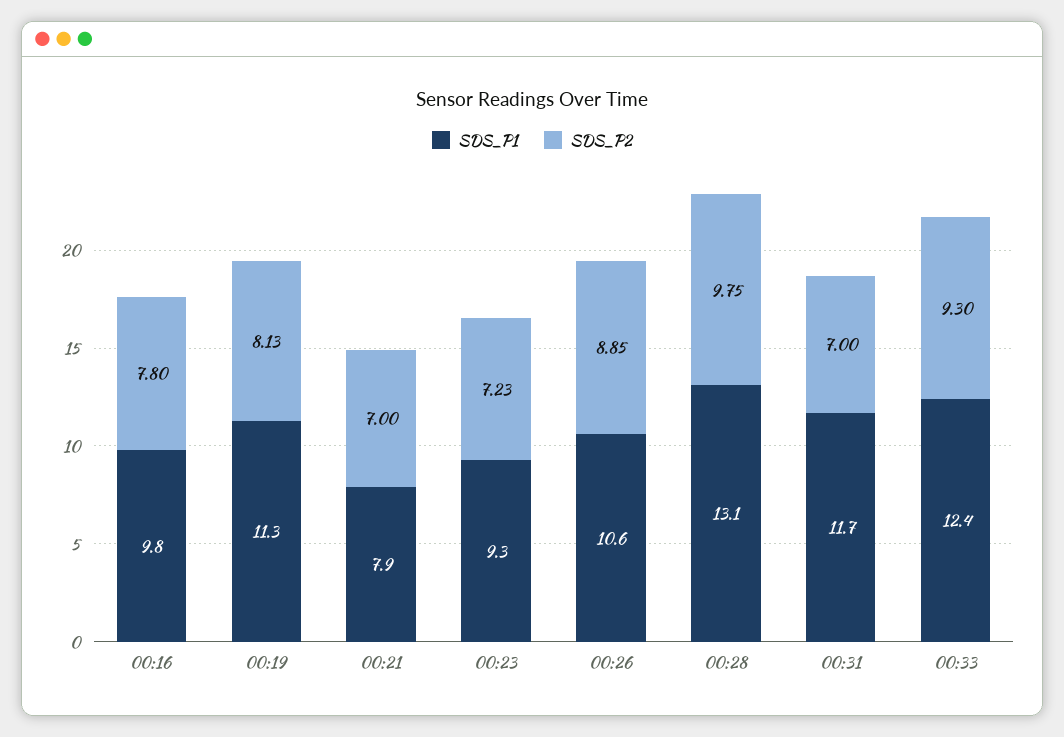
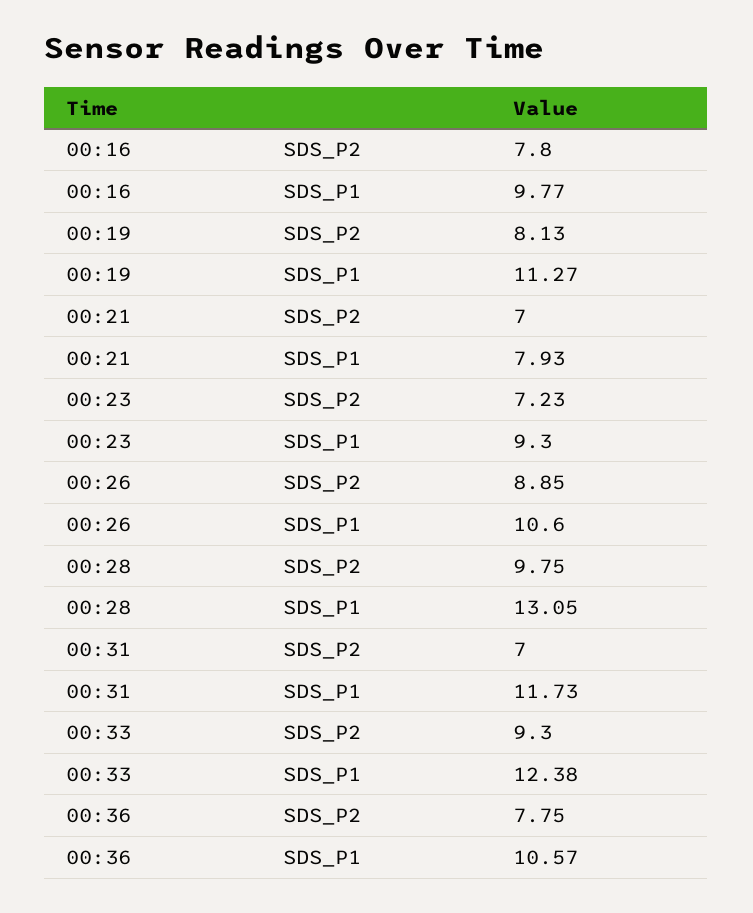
SDS_P2, 00:36: none -> 7.75
SDS_P1, 00:36: none -> 10.57

